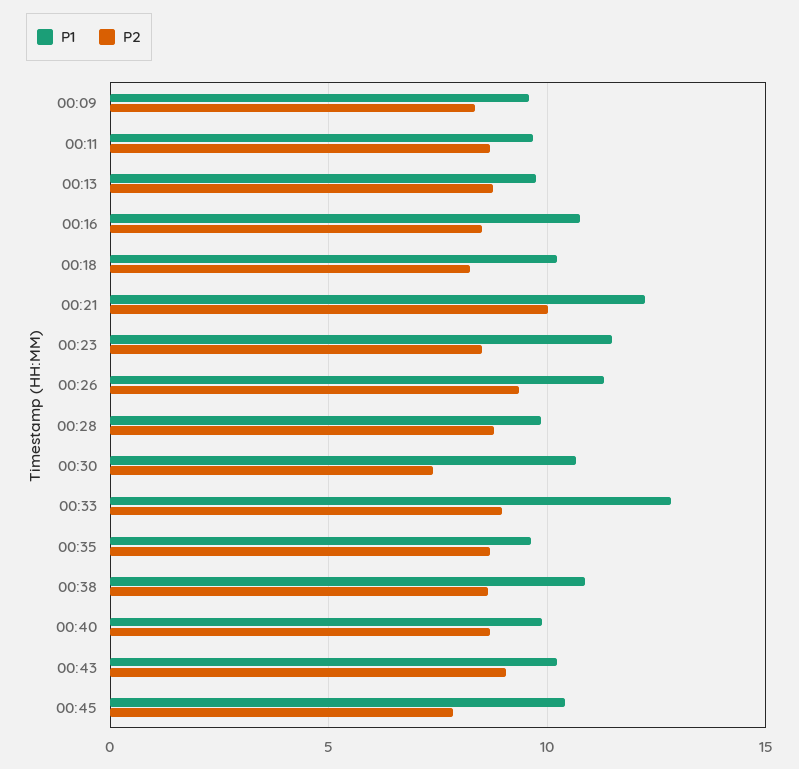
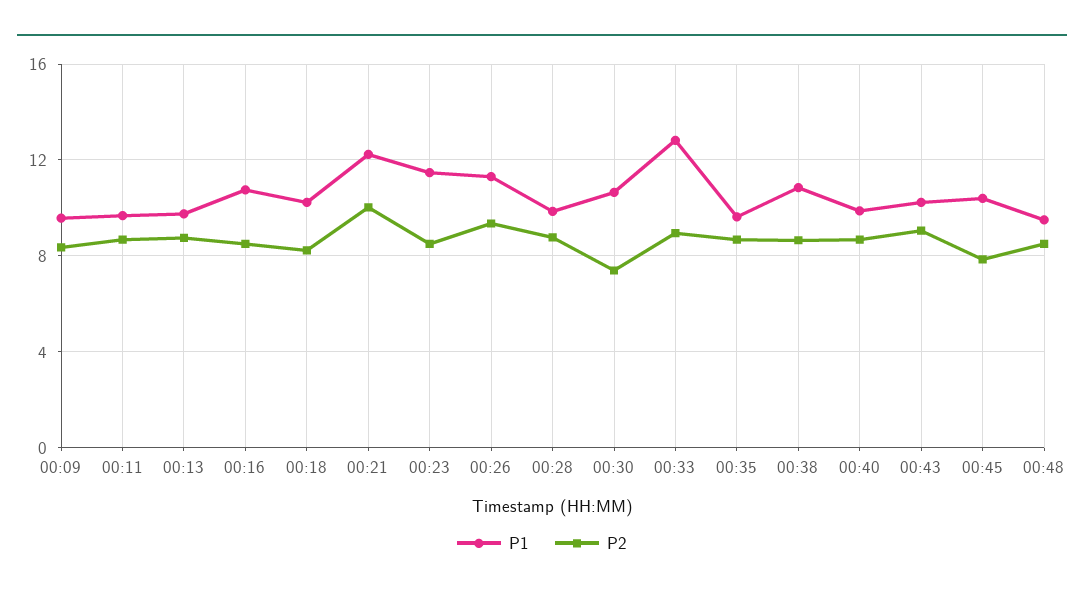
P1, 00:48: none -> 9.5
P2, 00:48: none -> 8.5

